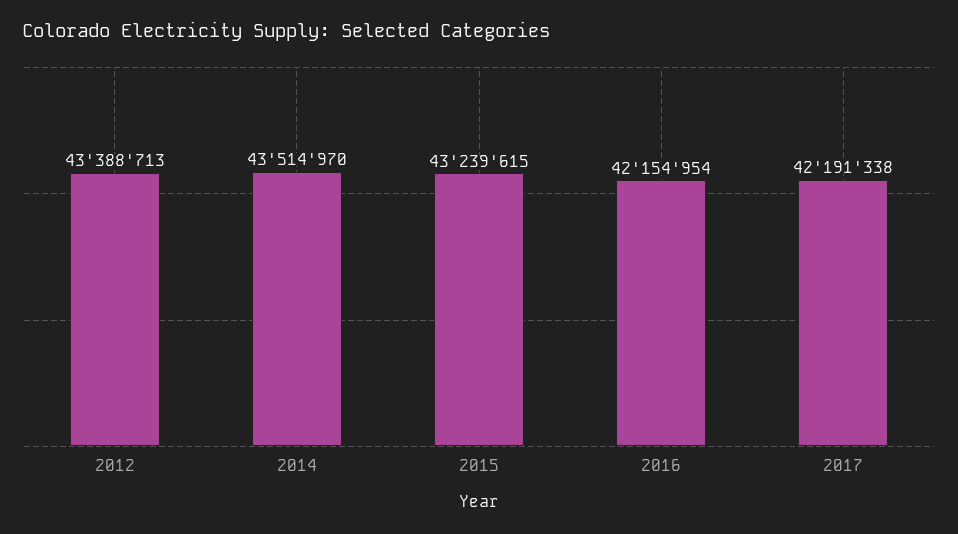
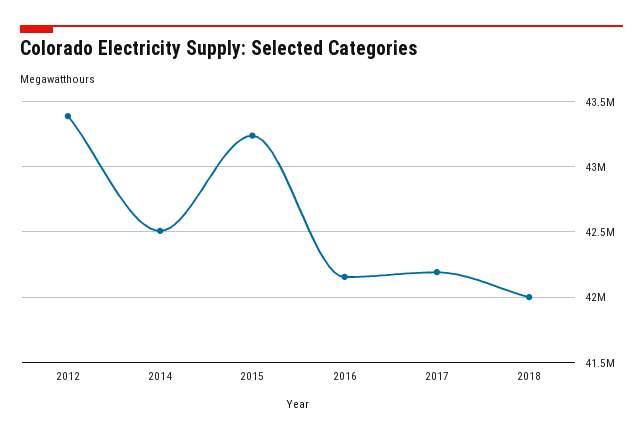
2014: 43514970 -> 42500000
2018: none -> 42000000

